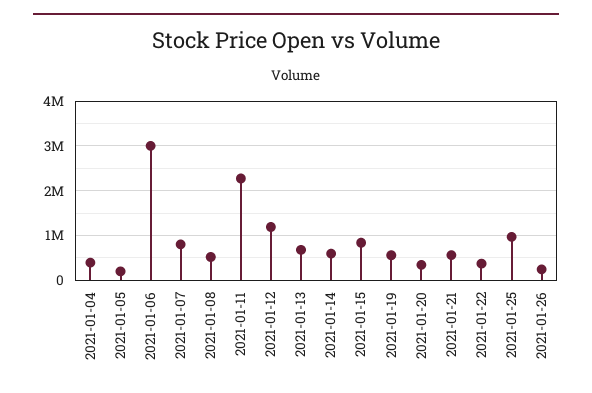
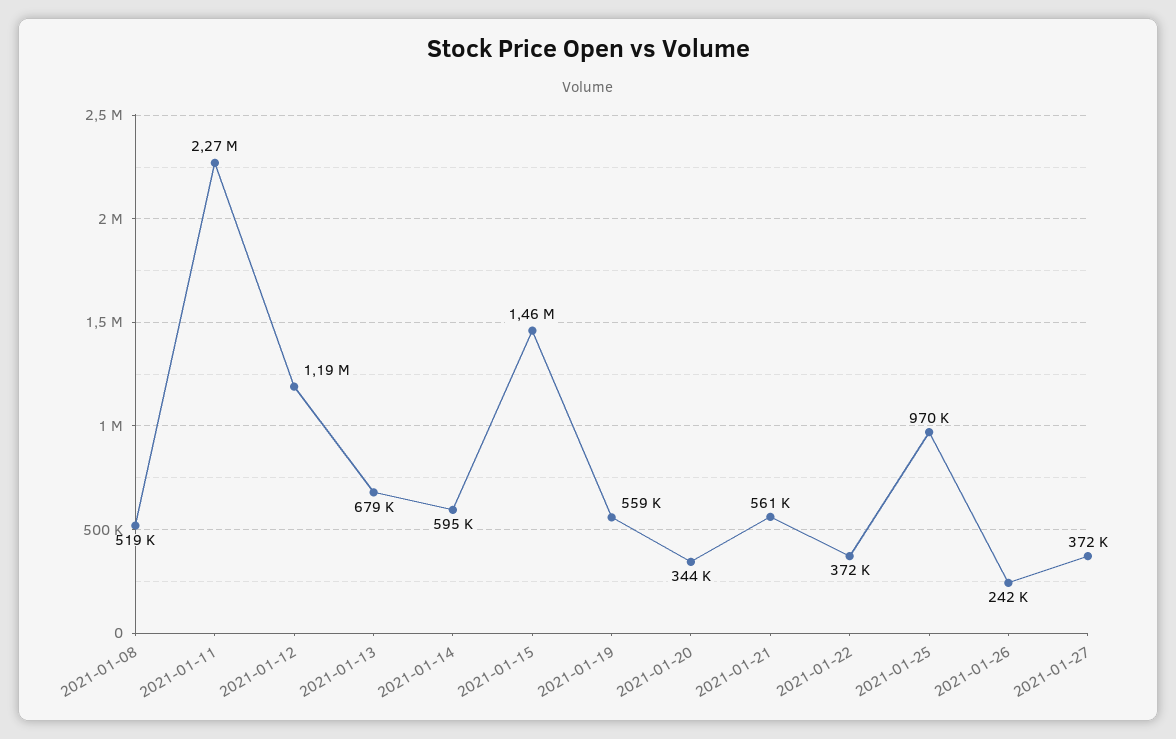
2021-01-04: 400000 -> none
2021-01-05: 200000 -> none
2021-01-06: 3000000 -> none
2021-01-07: 800000 -> none
2021-01-15: 800000 -> 1460000
2021-01-27: none -> 372000

